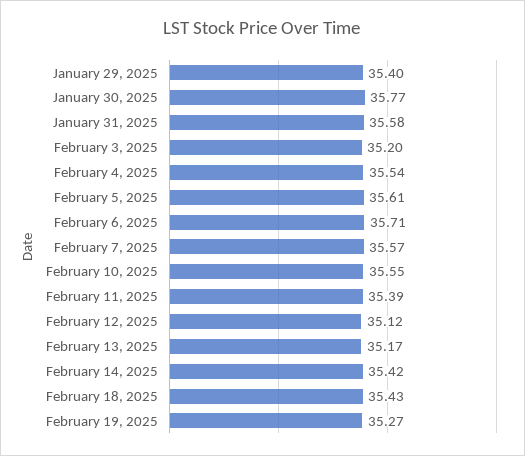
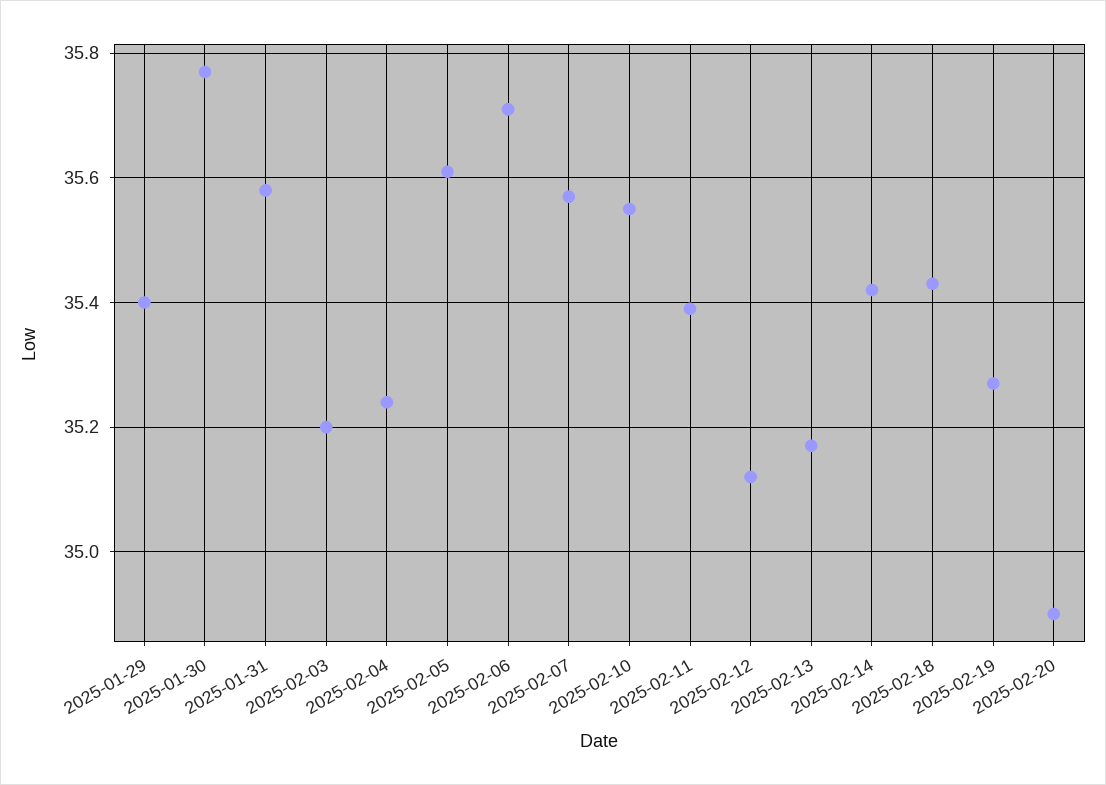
February 4, 2025: 35.54 -> 35.25
2025-02-20: none -> 34.9

